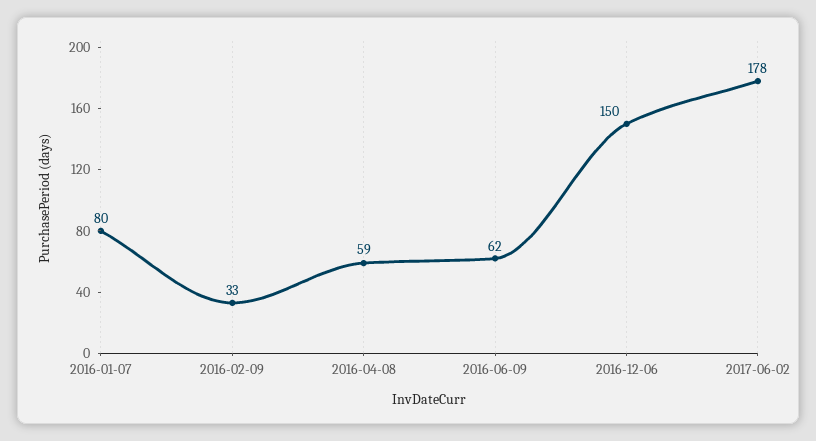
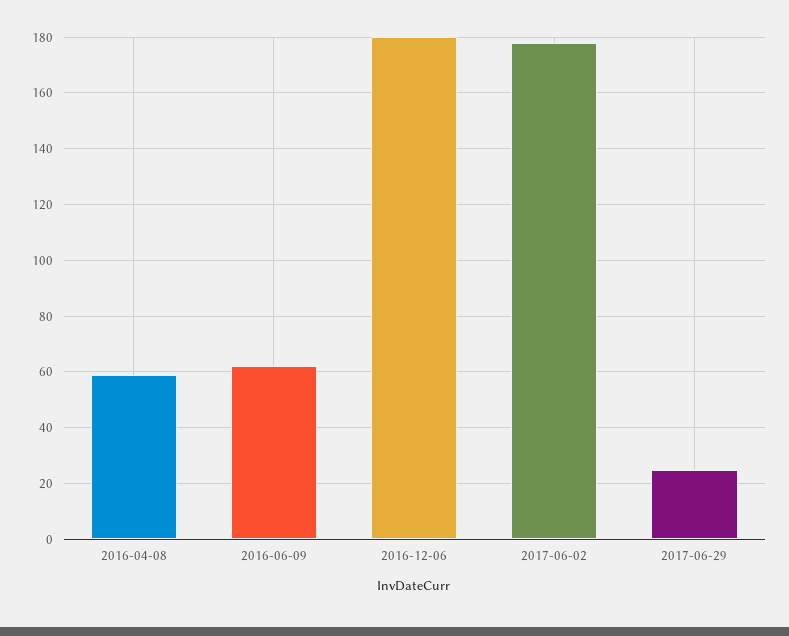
2016-01-07: 80 -> none
2016-02-09: 33 -> none
2016-12-06: 150 -> 180
2017-06-29: none -> 25

